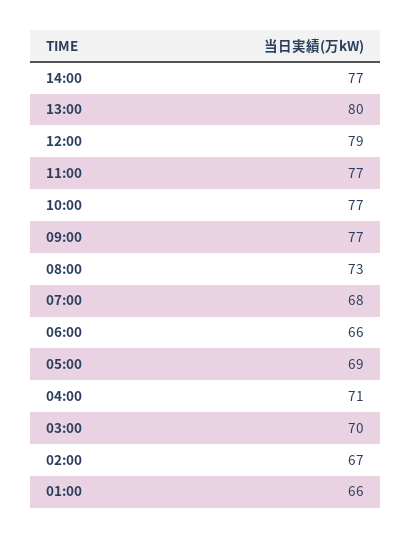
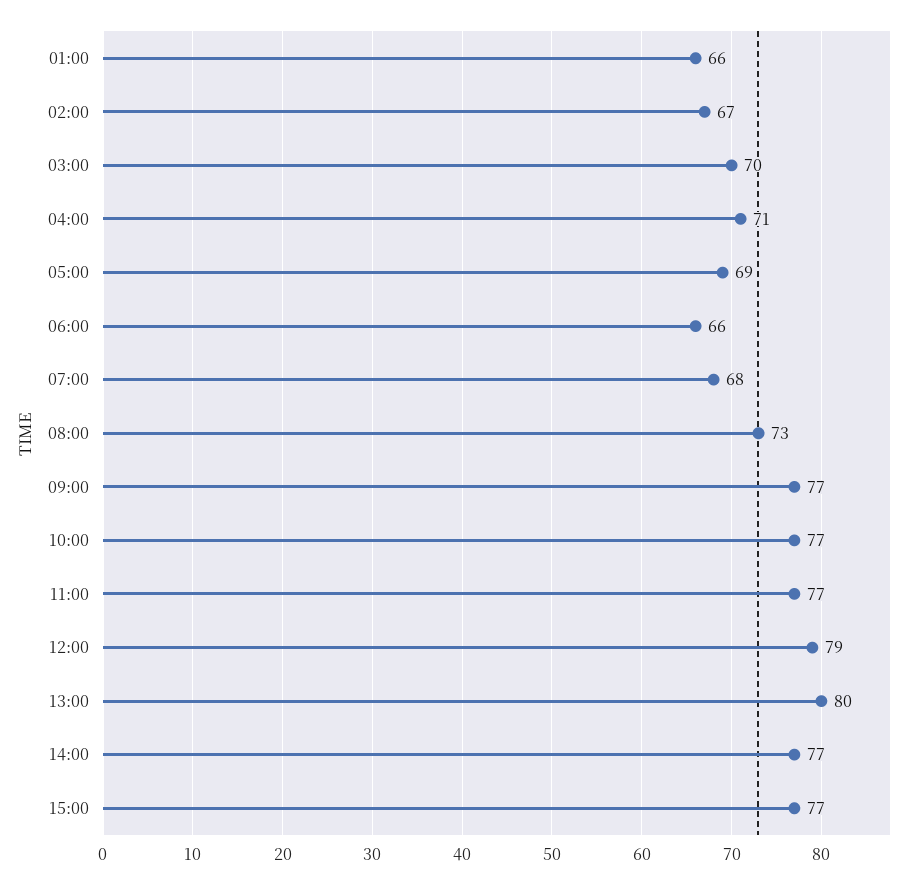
15:00: none -> 77

